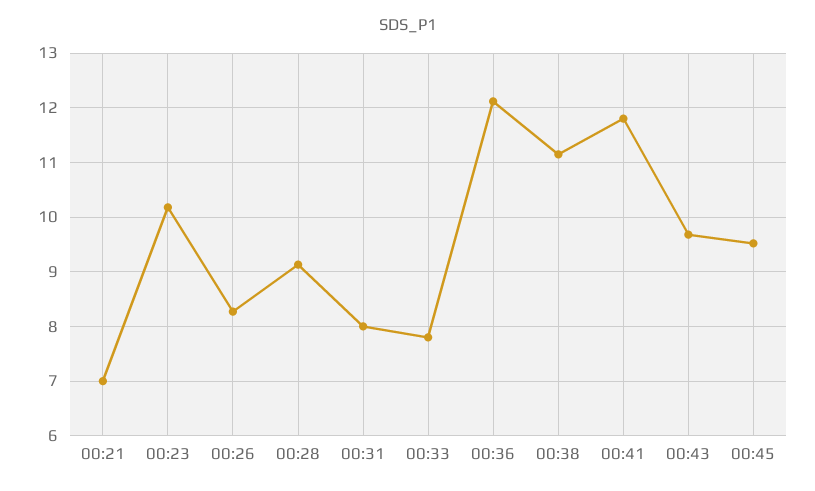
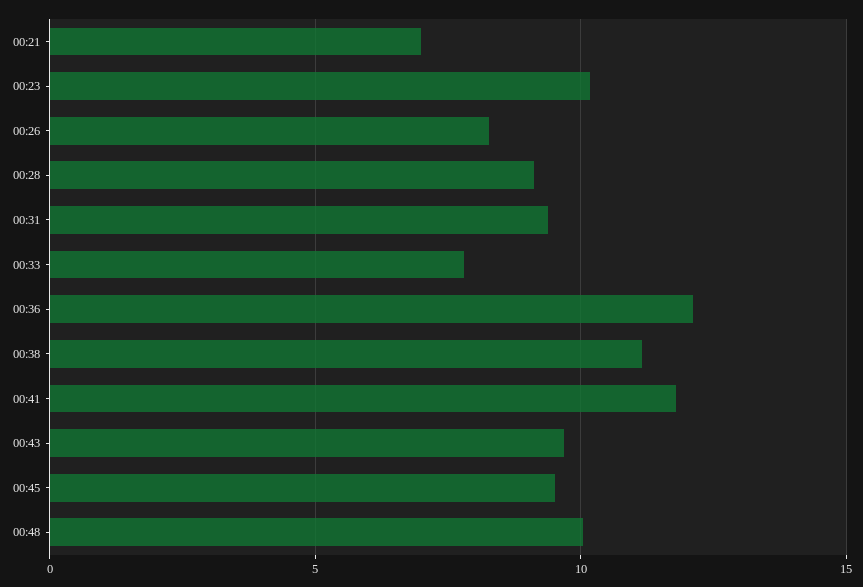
00:31: 8 -> 9.5
00:48: none -> 10

